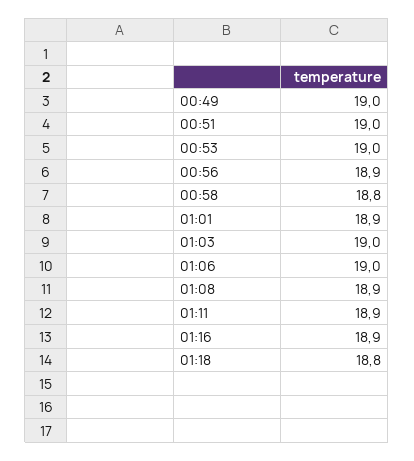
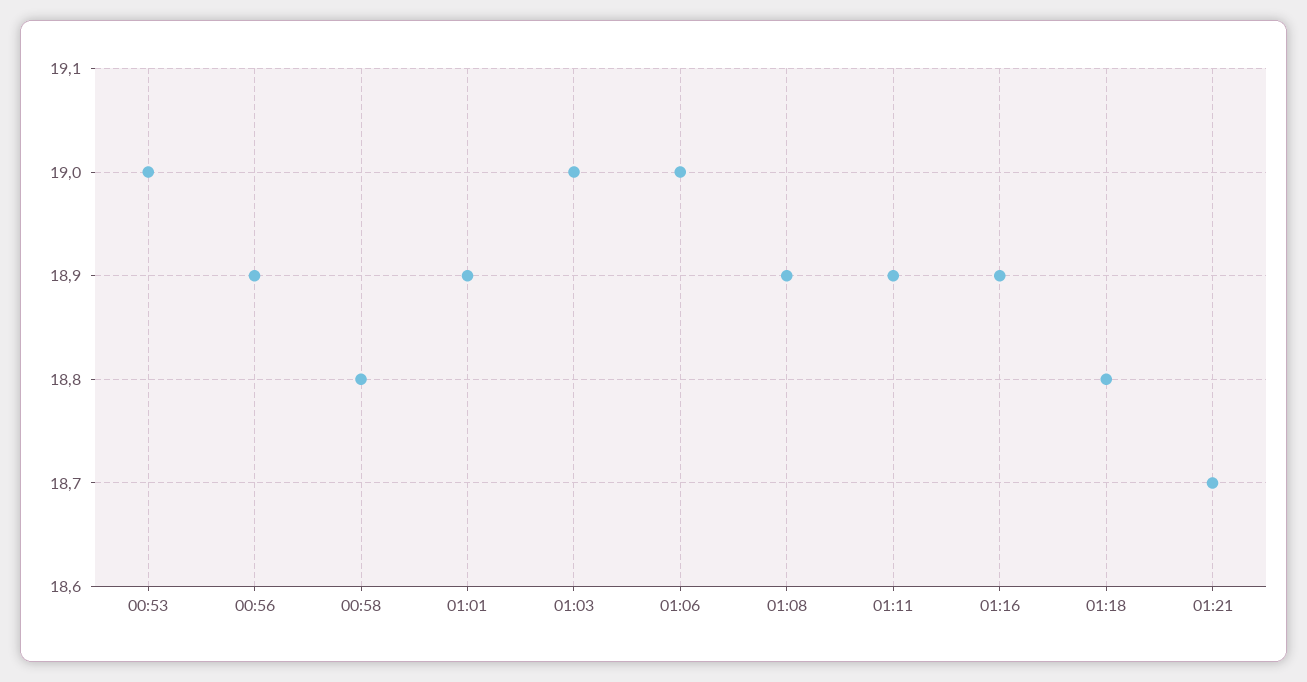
00:49: 19 -> none
00:51: 19 -> none
01:21: none -> 18.7

